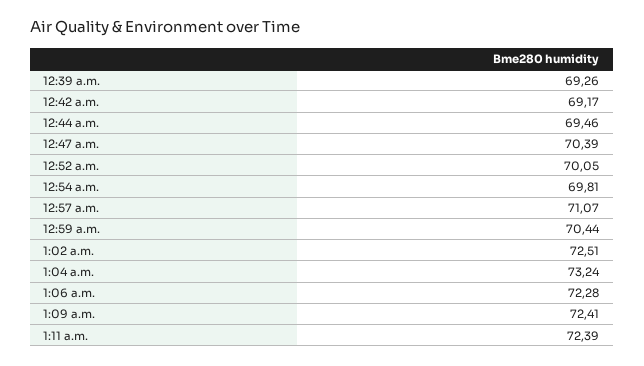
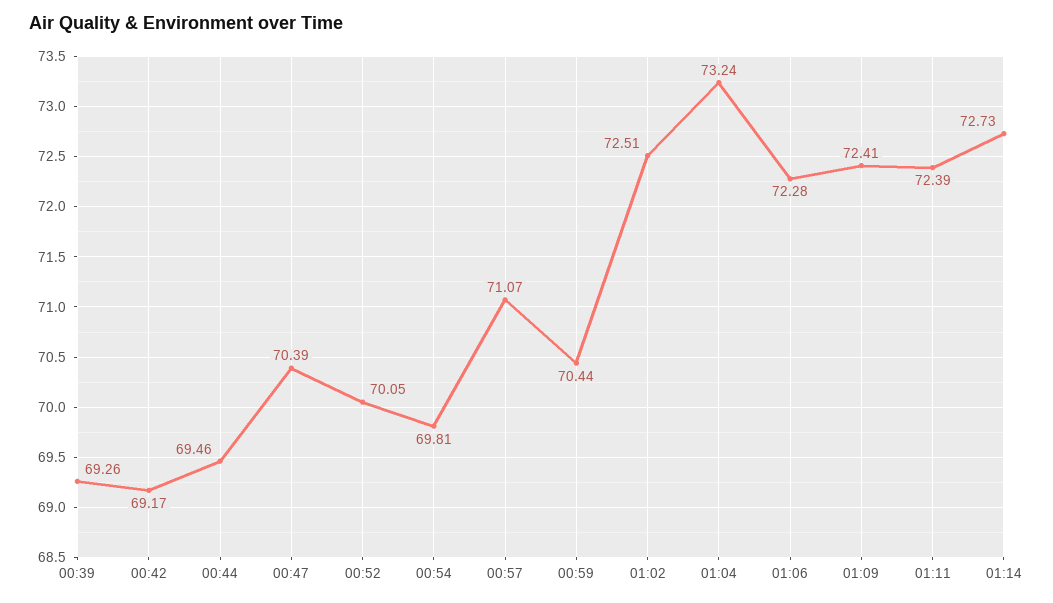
01:14: none -> 72.73

